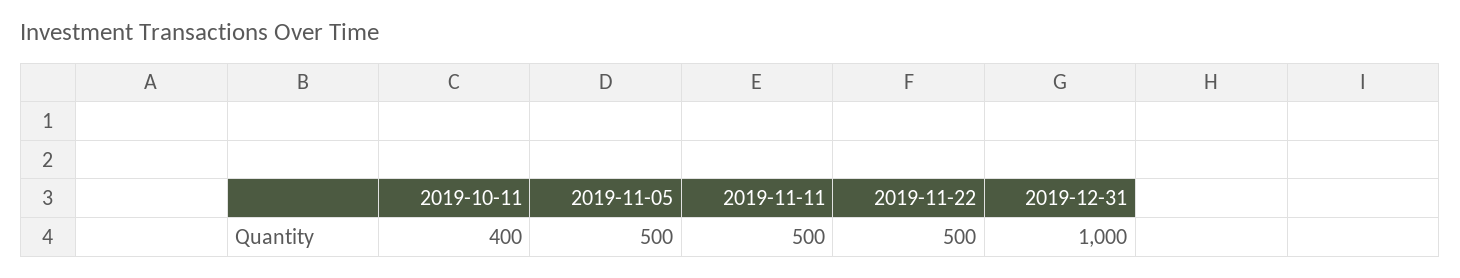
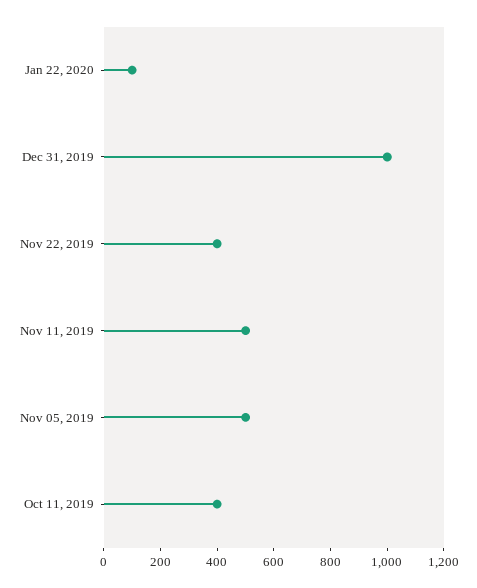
2019-11-22: 500 -> 400
Jan 22, 2020: none -> 100

